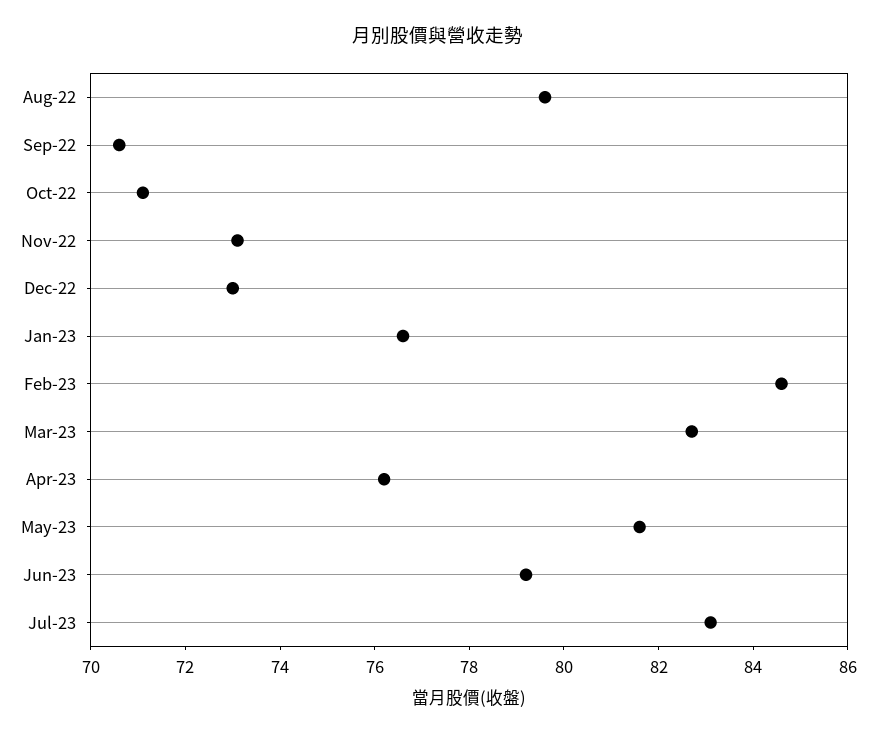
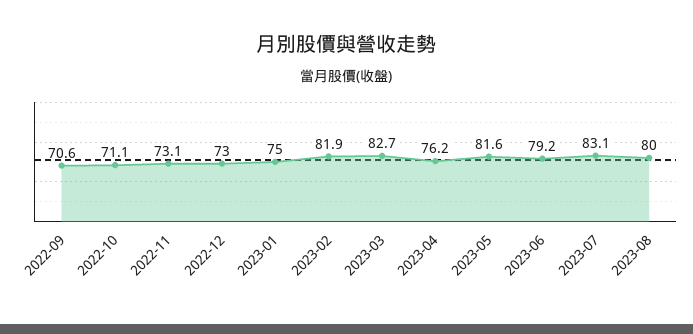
Aug-22: 79.5 -> none
Jan-23: 76.5 -> 75
Feb-23: 84.5 -> 81.9
2023-08: none -> 80

